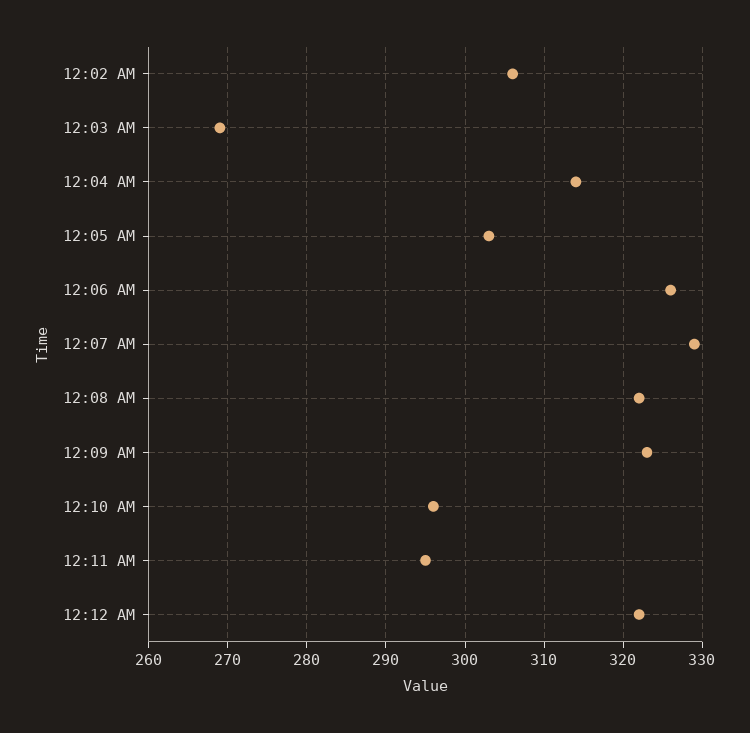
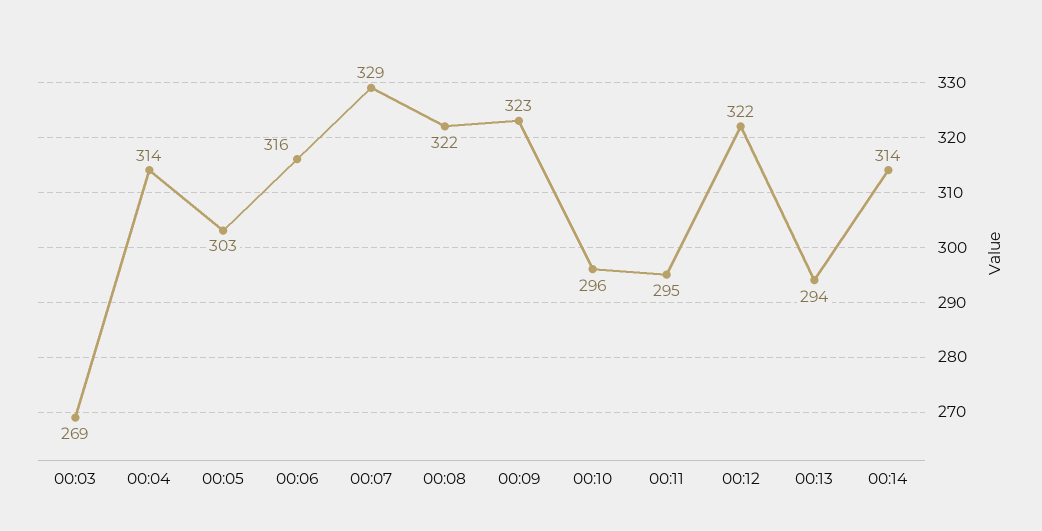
12:02 AM: 306 -> none
12:06 AM: 326 -> 316
00:13: none -> 294
00:14: none -> 314

